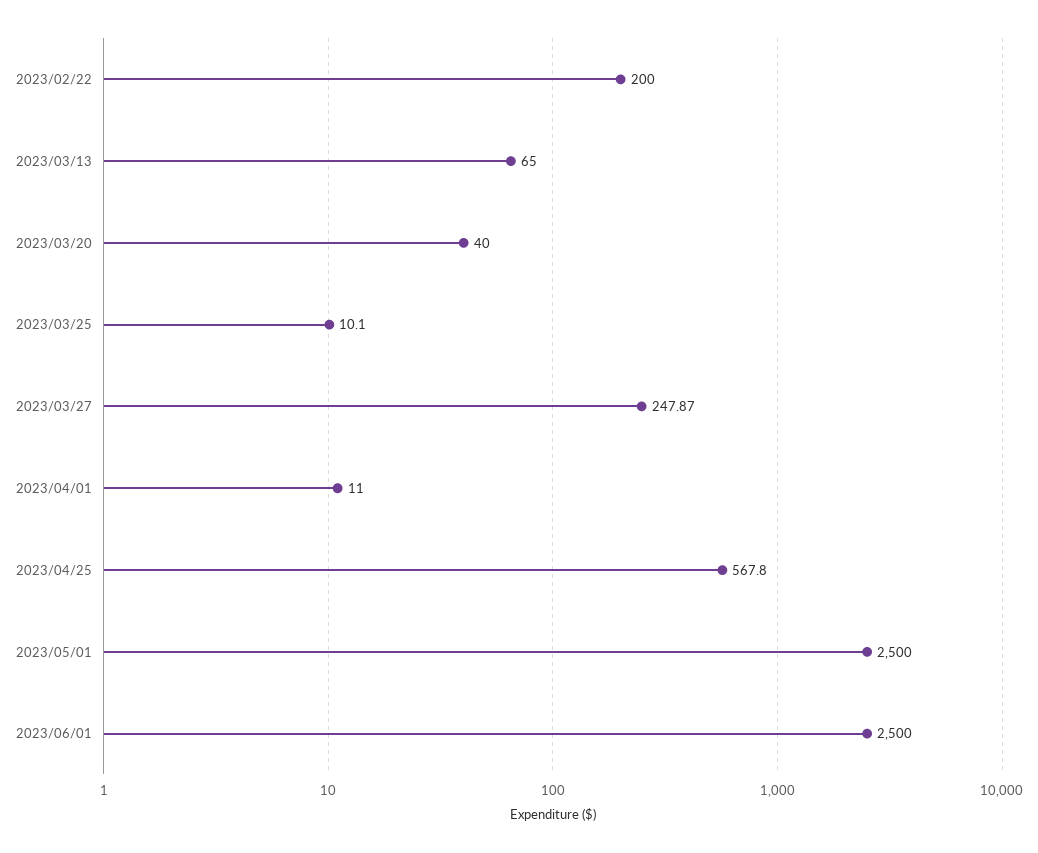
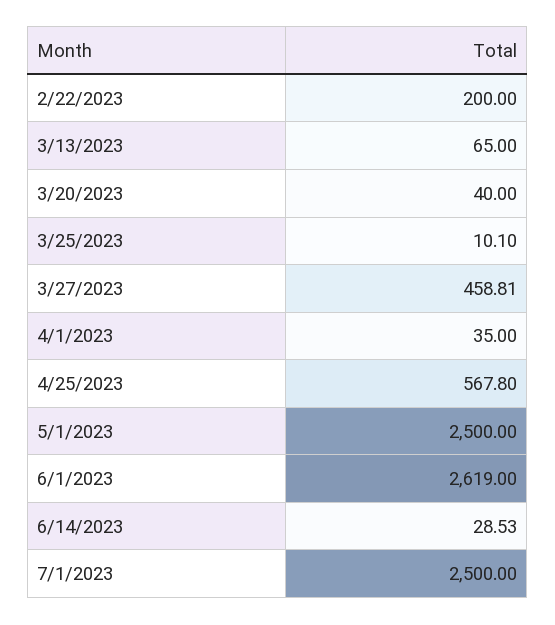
2023/03/27: 247.87 -> 458.81
2023/04/01: 11 -> 35
2023/06/01: 2500 -> 2619
6/14/2023: none -> 28.53
7/1/2023: none -> 2500

